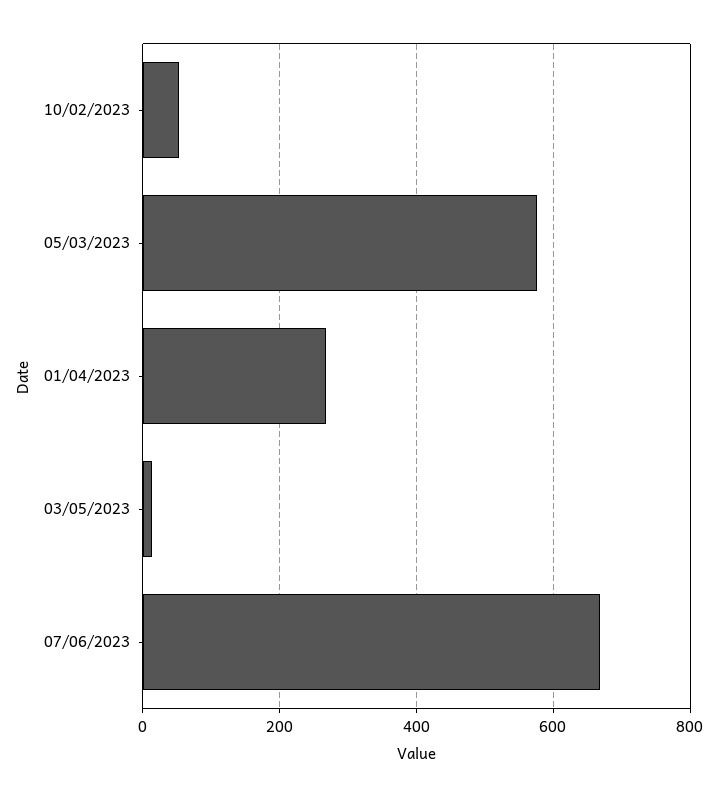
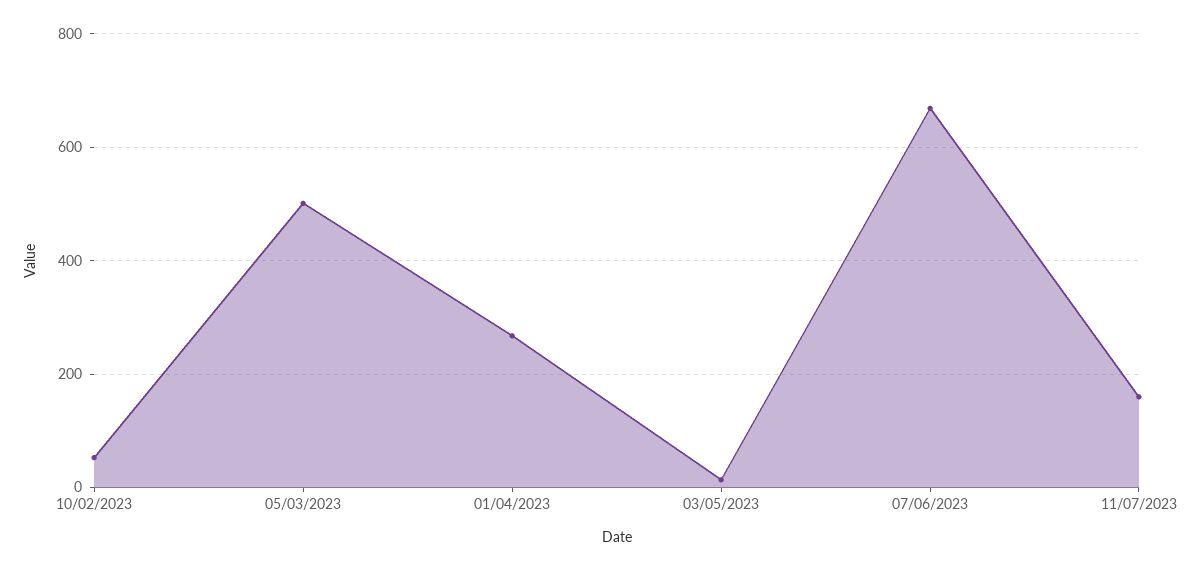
05/03/2023: 580 -> 500
11/07/2023: none -> 160

